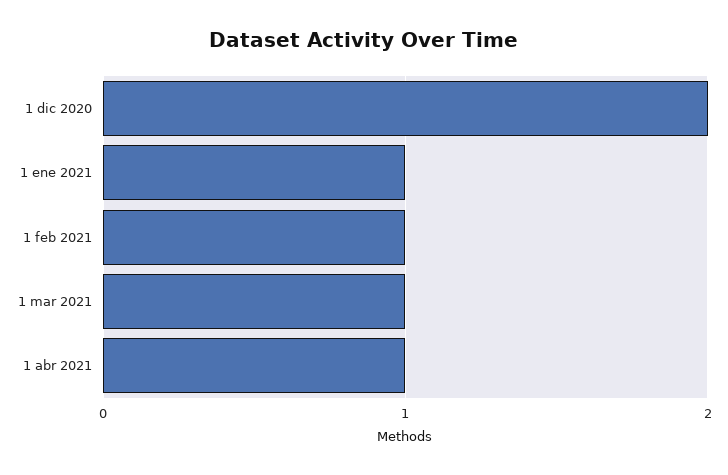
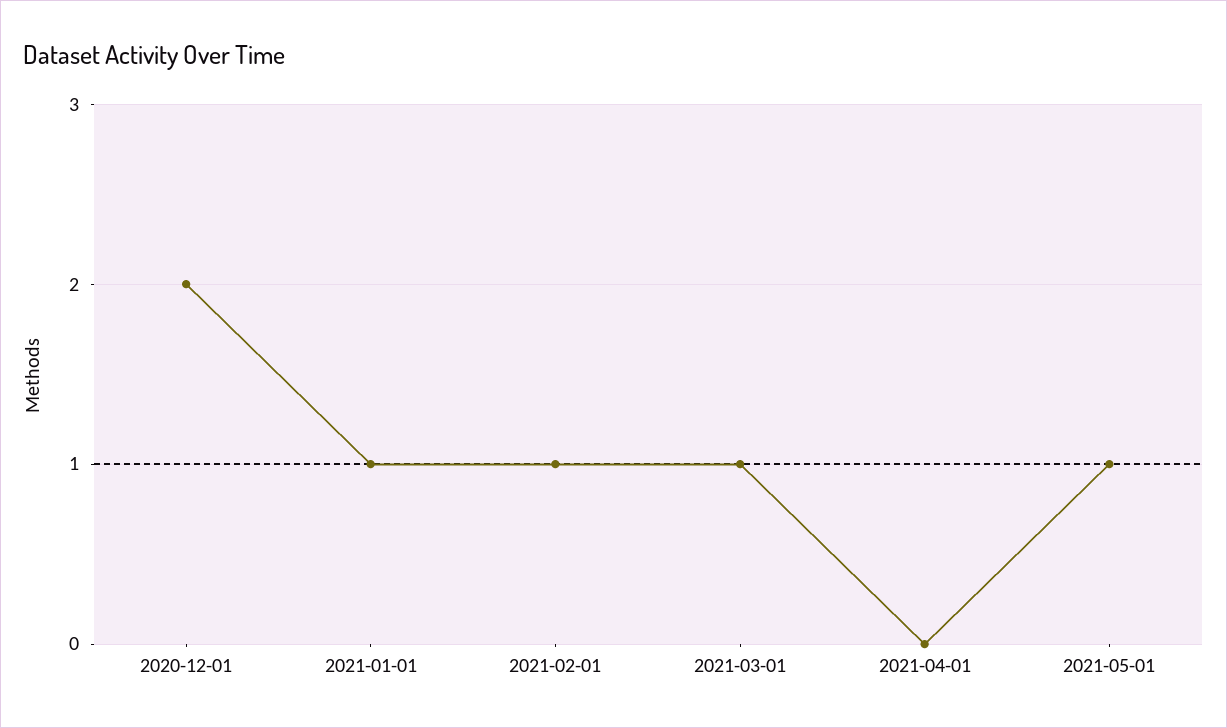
1 abr 2021: 1 -> 0
2021-05-01: none -> 1

